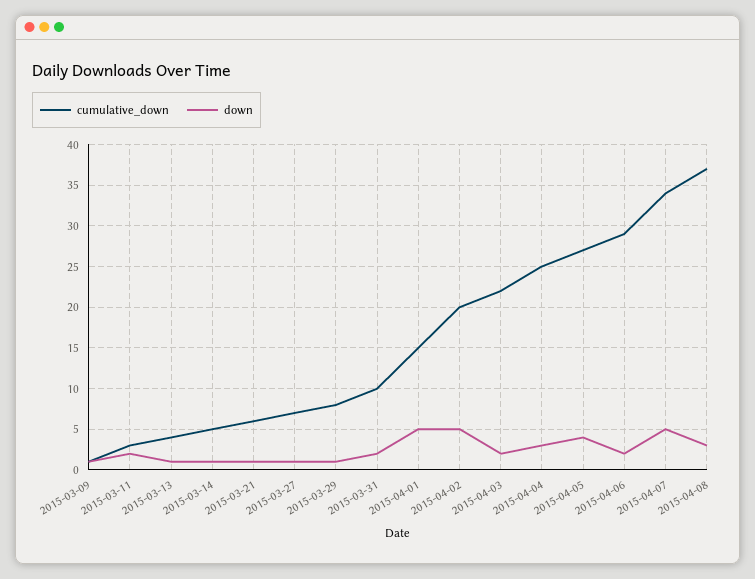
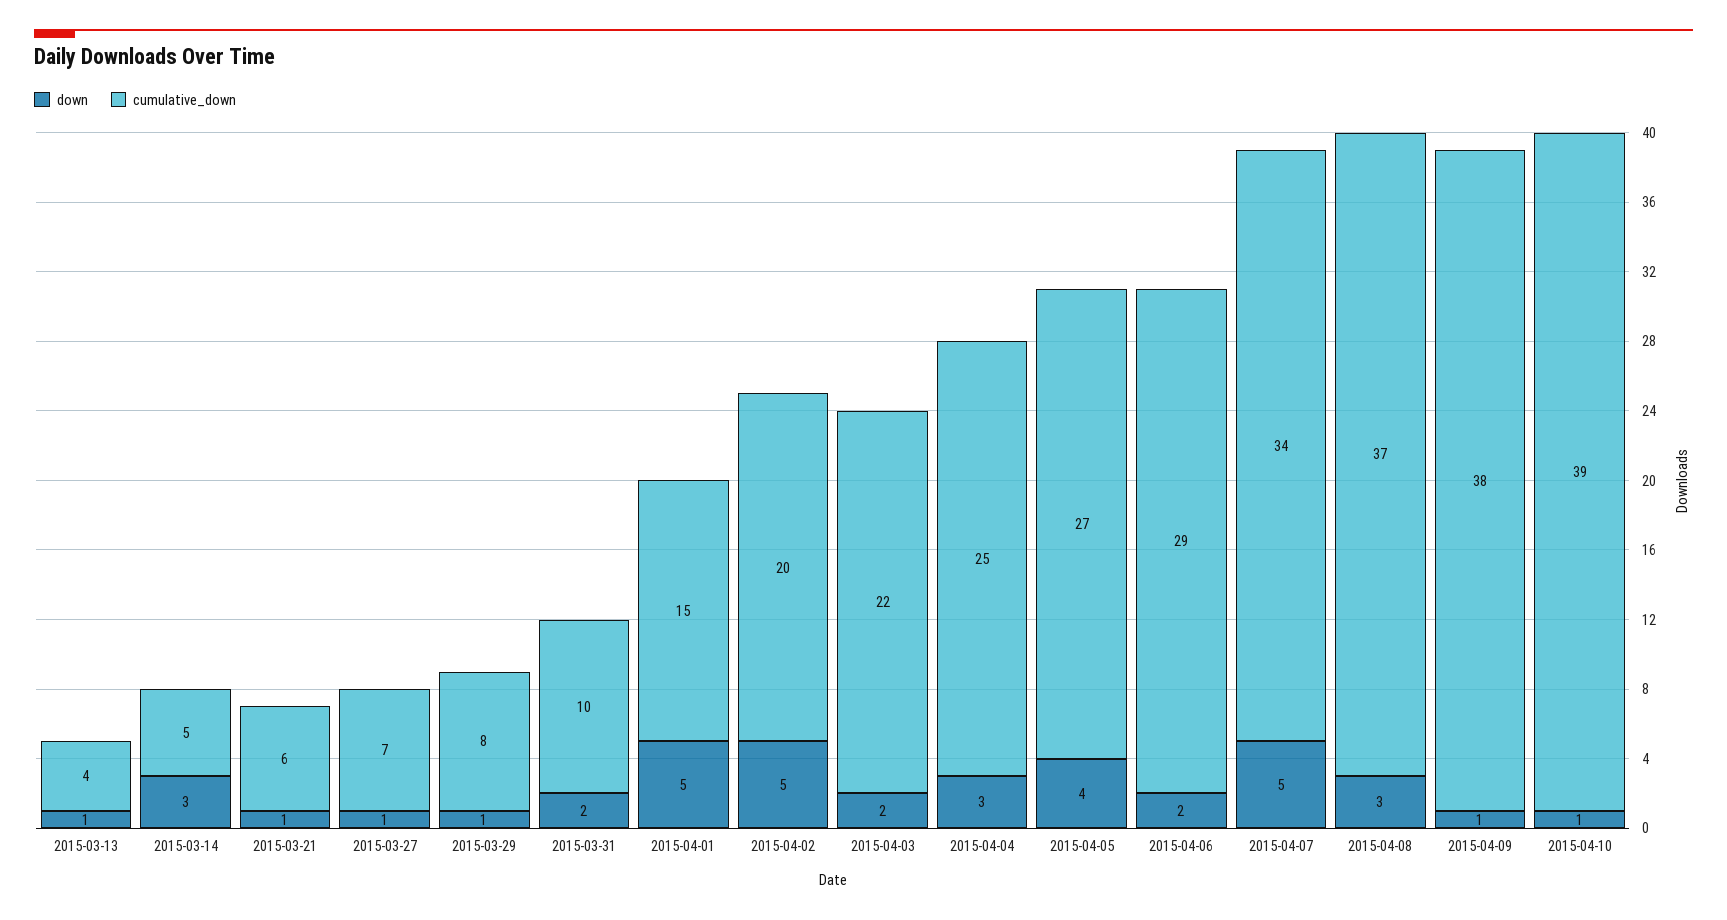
cumulative_down, 2015-03-09: 1 -> none
down, 2015-03-09: 1 -> none
cumulative_down, 2015-03-11: 3 -> none
down, 2015-03-11: 2 -> none
down, 2015-03-14: 1 -> 3
down, 2015-04-09: none -> 1
cumulative_down, 2015-04-09: none -> 38
down, 2015-04-10: none -> 1
cumulative_down, 2015-04-10: none -> 39

